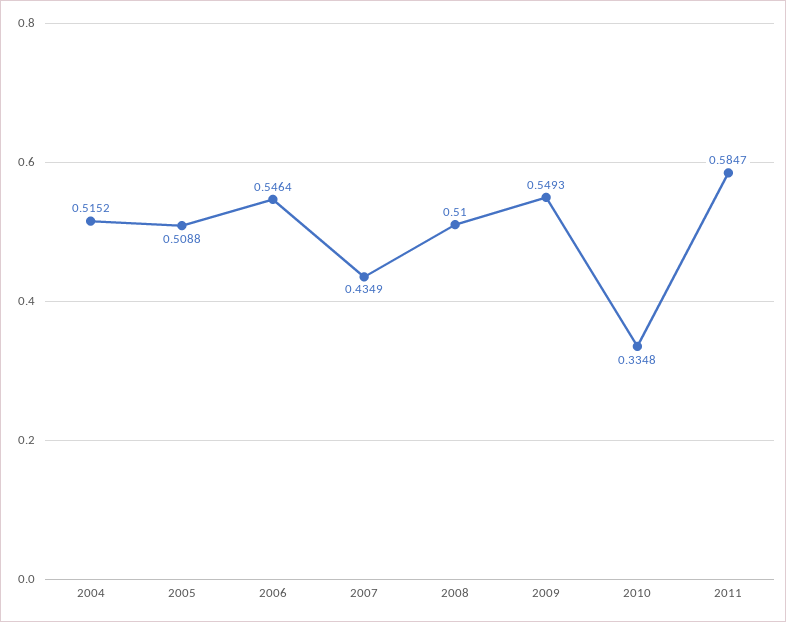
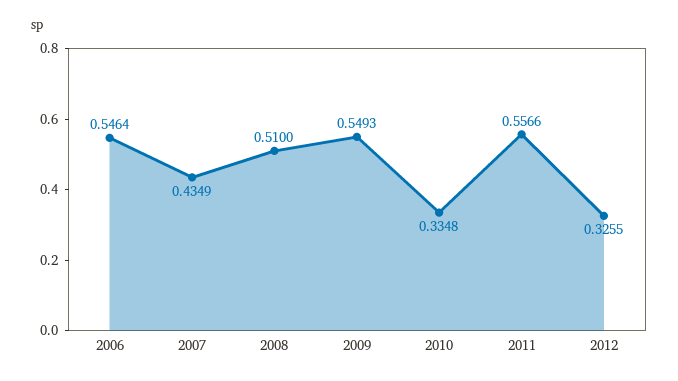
2004: 0.5152 -> none
2005: 0.5088 -> none
2011: 0.5847 -> 0.5566
2012: none -> 0.3255

